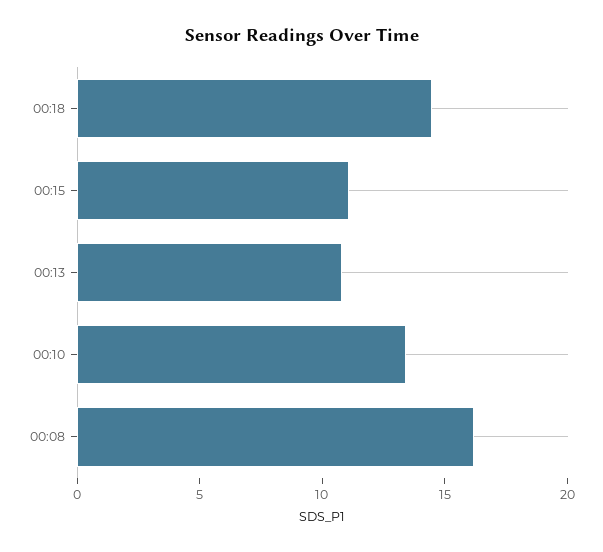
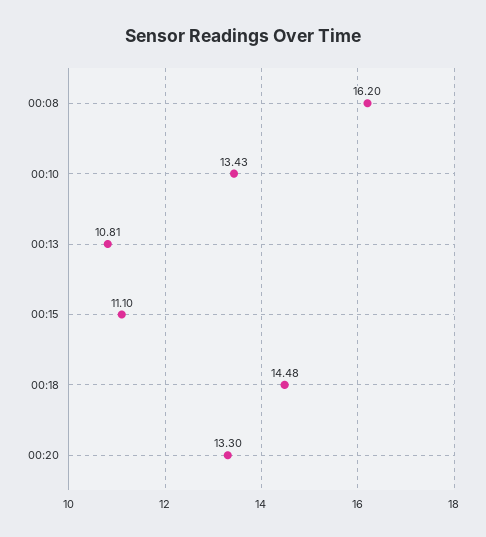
00:20: none -> 13.3

